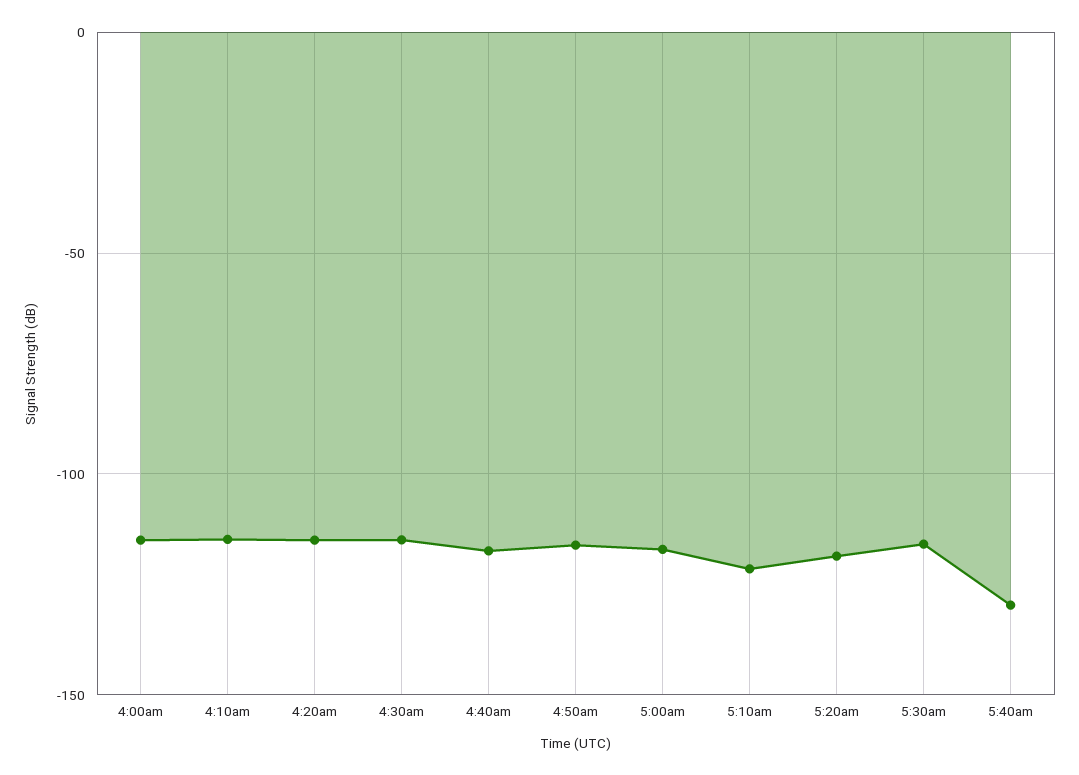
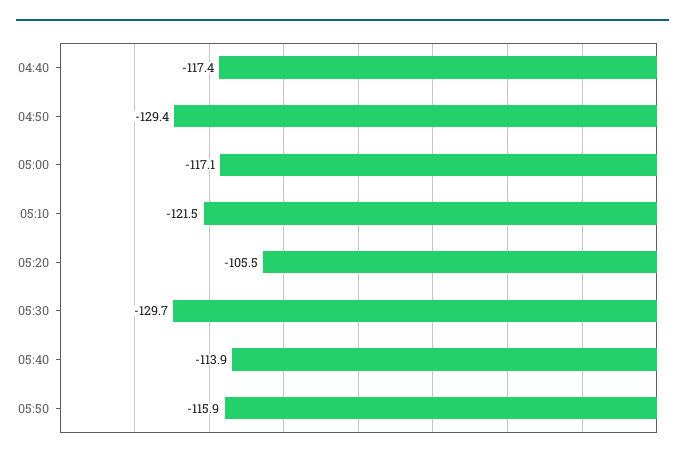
4:00am: -115 -> none
4:10am: -115 -> none
4:20am: -115 -> none
4:30am: -115 -> none
4:50am: -115 -> -129.4
5:20am: -120 -> -105.5
5:30am: -115 -> -129.7
5:40am: -130 -> -113.9
05:50: none -> -115.9

